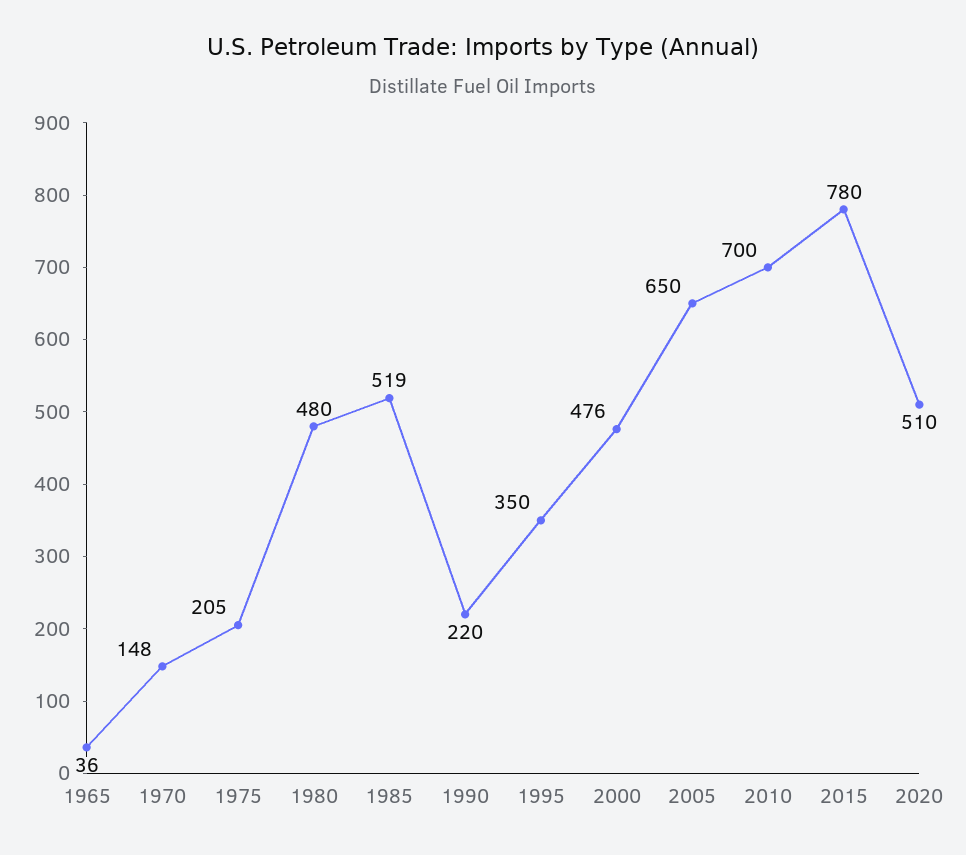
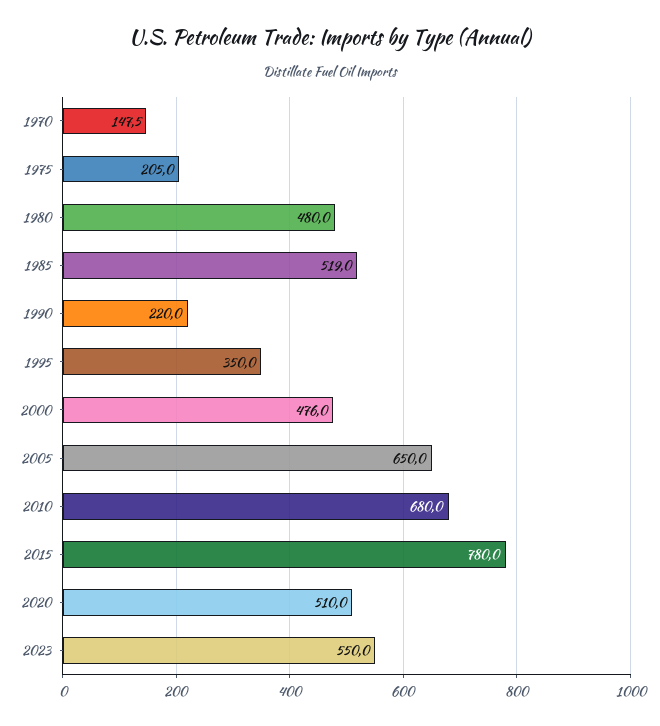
1965: 36 -> none
2010: 700 -> 680
2023: none -> 550

